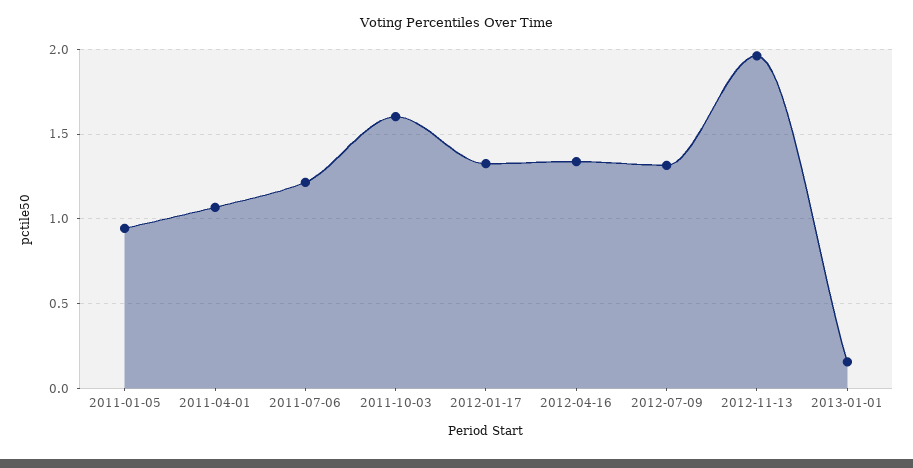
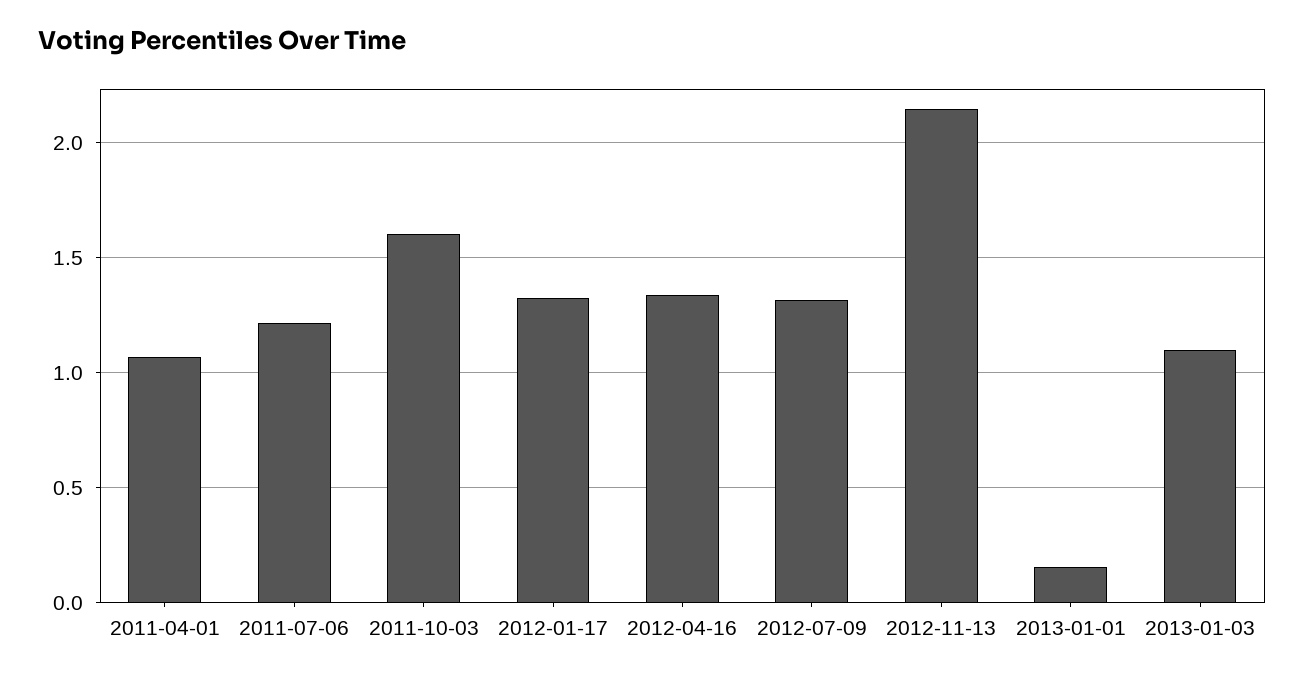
2011-01-05: 0.95 -> none
2012-11-13: 1.95 -> 2.15
2013-01-03: none -> 1.1

